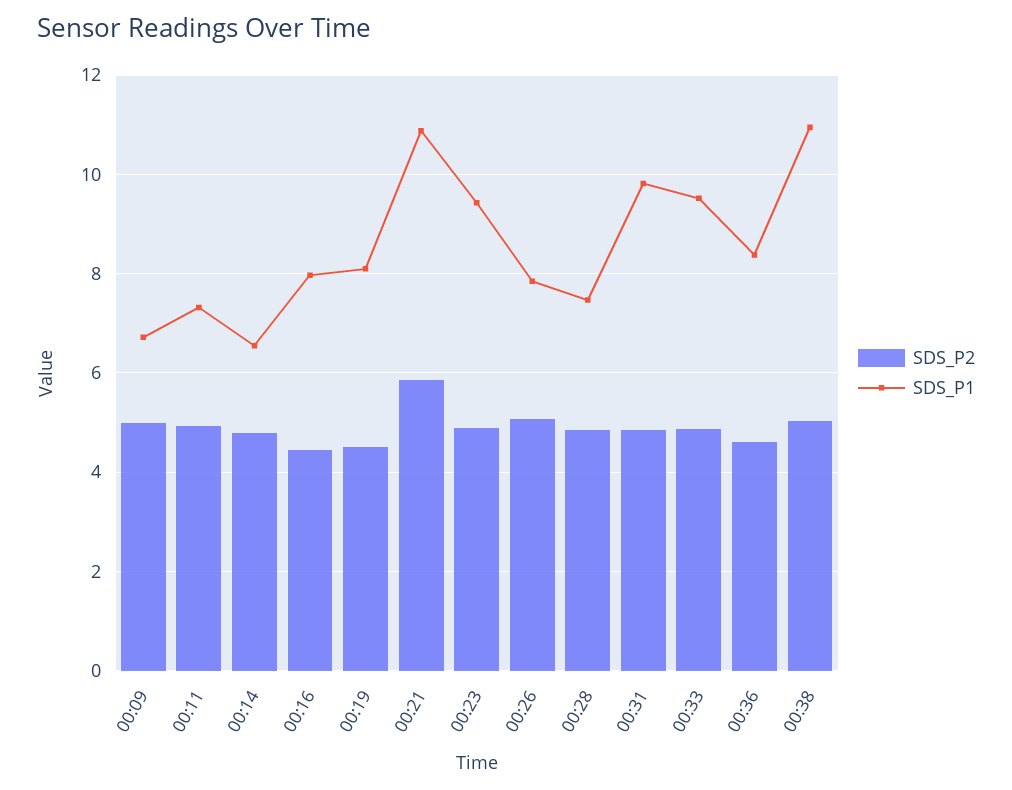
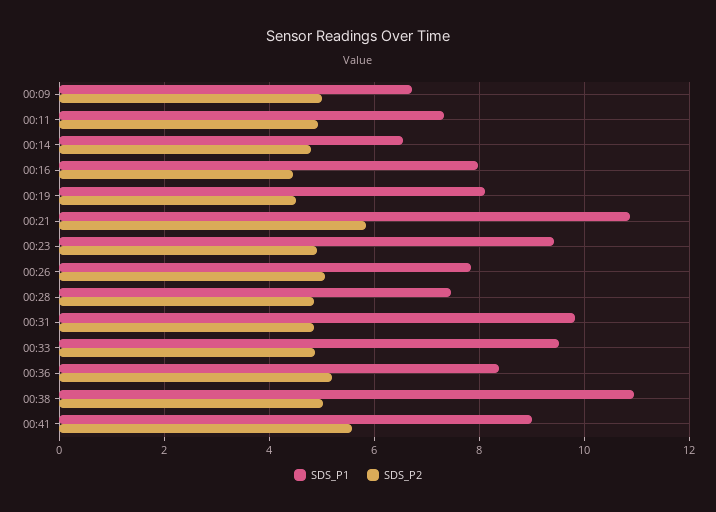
SDS_P2, 00:36: 4.6 -> 5.2
SDS_P1, 00:41: none -> 9
SDS_P2, 00:41: none -> 5.6

